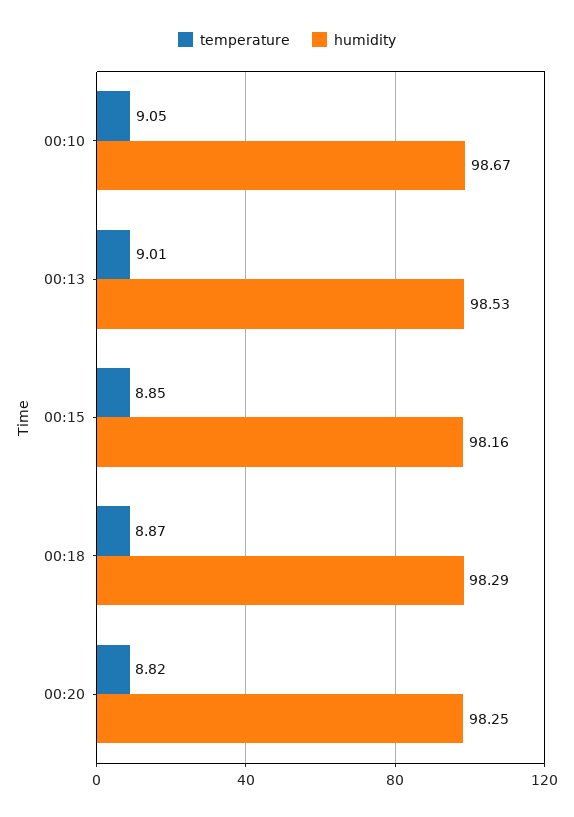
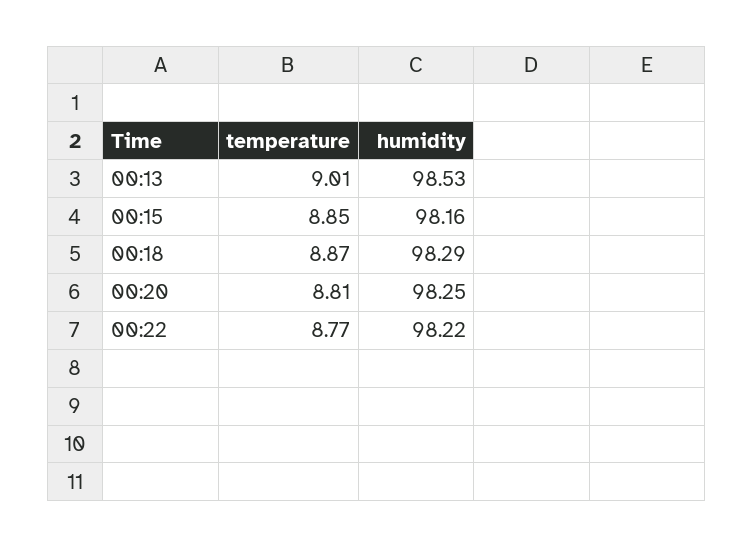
temperature, 00:10: 9.05 -> none
humidity, 00:10: 98.67 -> none
temperature, 00:20: 8.82 -> 8.81
temperature, 00:22: none -> 8.77
humidity, 00:22: none -> 98.22

